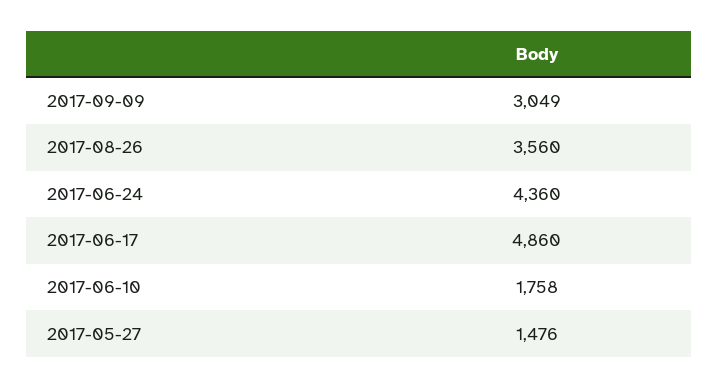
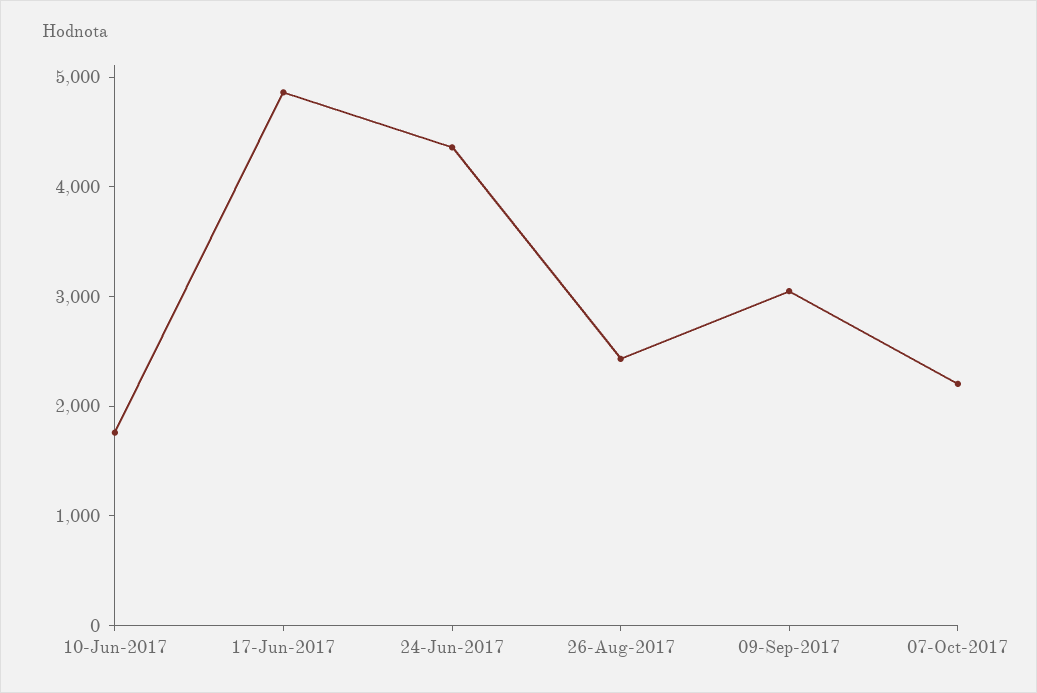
2017-08-26: 3560 -> 2400
2017-05-27: 1476 -> none
07-Oct-2017: none -> 2200

